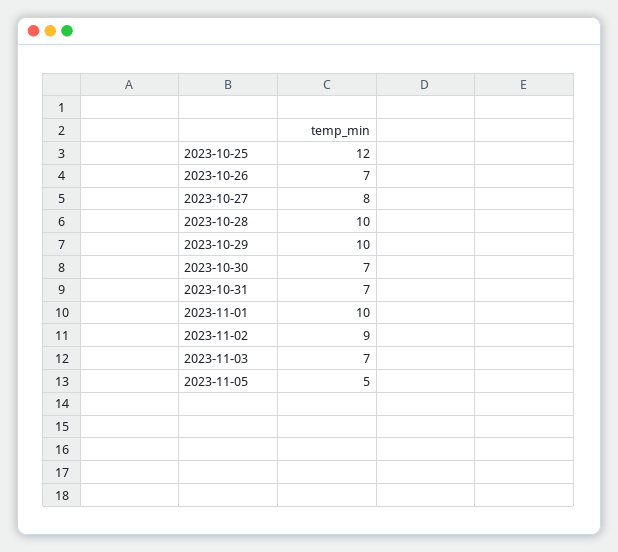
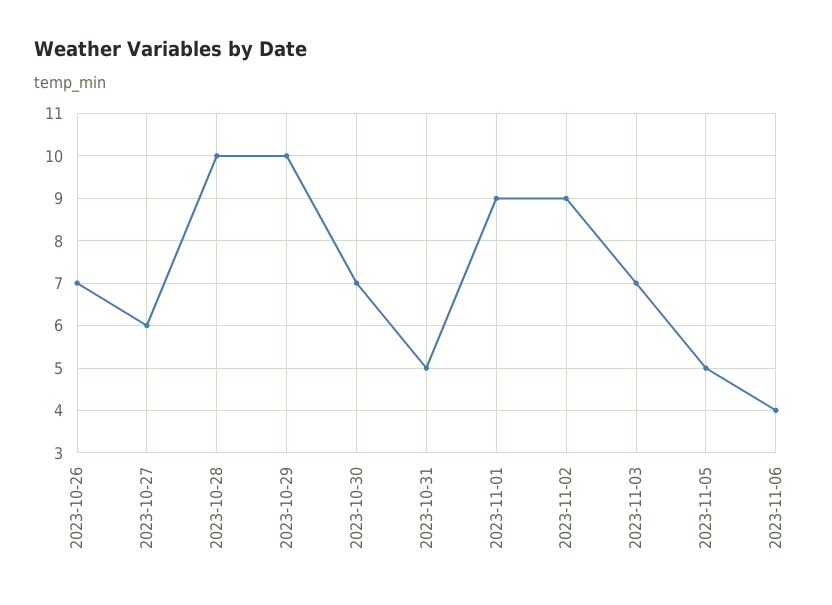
2023-10-25: 12 -> none
2023-10-27: 8 -> 6
2023-10-31: 7 -> 5
2023-11-01: 10 -> 9
2023-11-06: none -> 4

